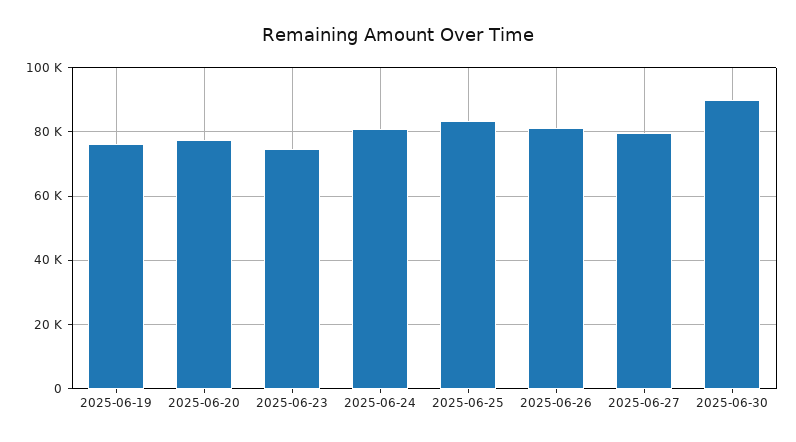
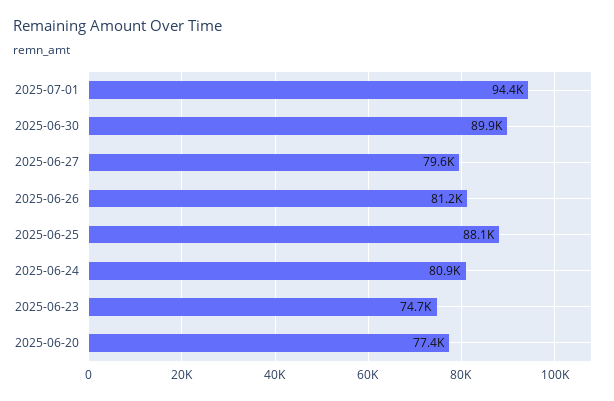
2025-06-19: 76000 -> none
2025-06-25: 84000 -> 88100
2025-07-01: none -> 94400

